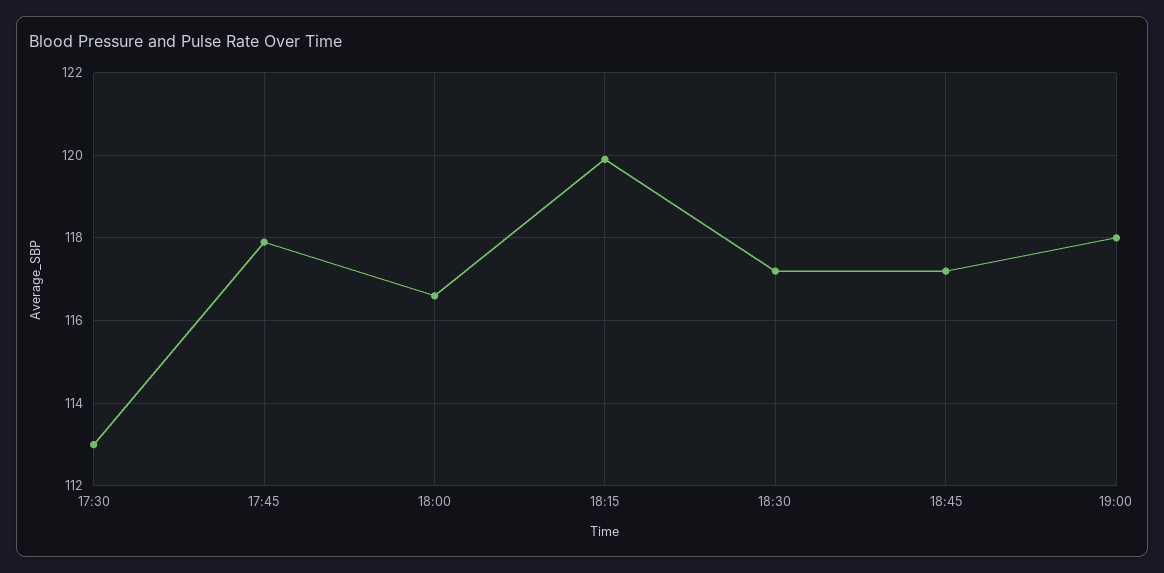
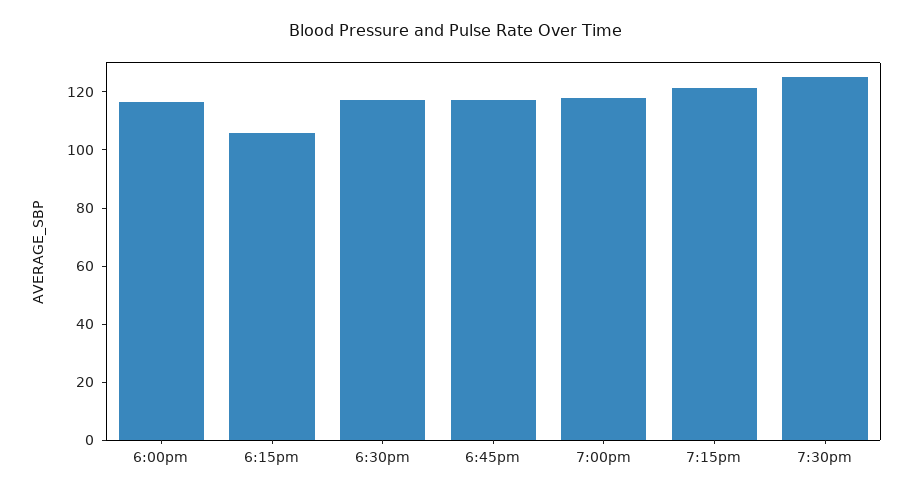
17:30: 113 -> none
17:45: 118 -> none
18:15: 120 -> 105
7:15pm: none -> 120
7:30pm: none -> 125

